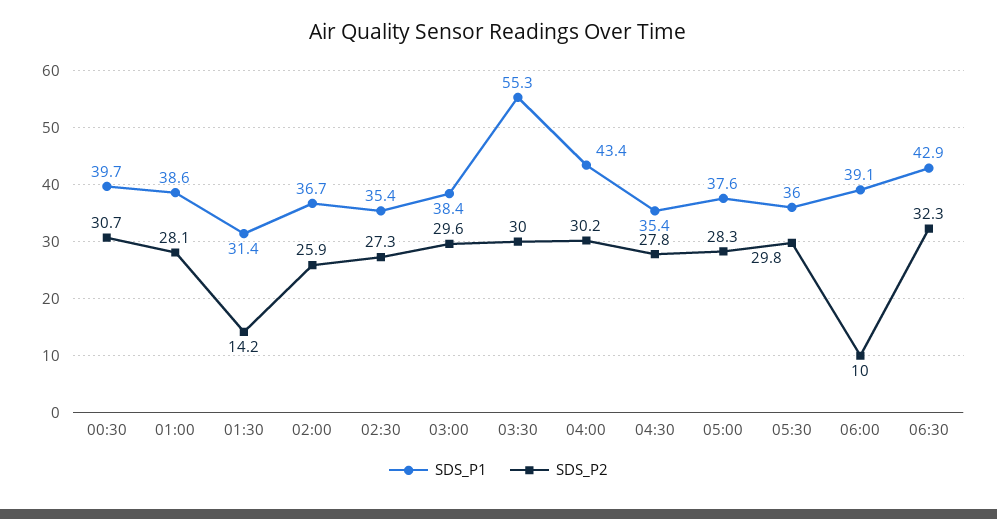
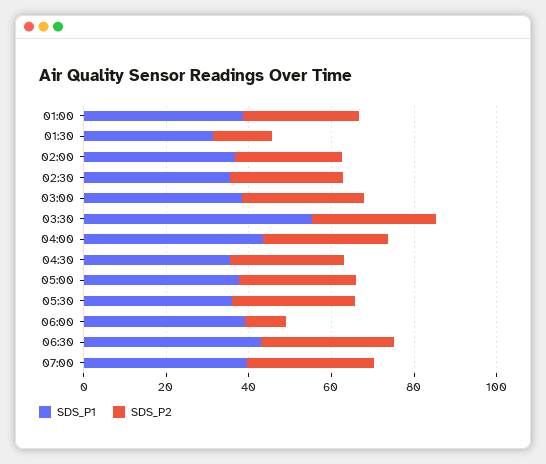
SDS_P1, 00:30: 39.7 -> none
SDS_P2, 00:30: 30.7 -> none
SDS_P1, 07:00: none -> 40
SDS_P2, 07:00: none -> 30

